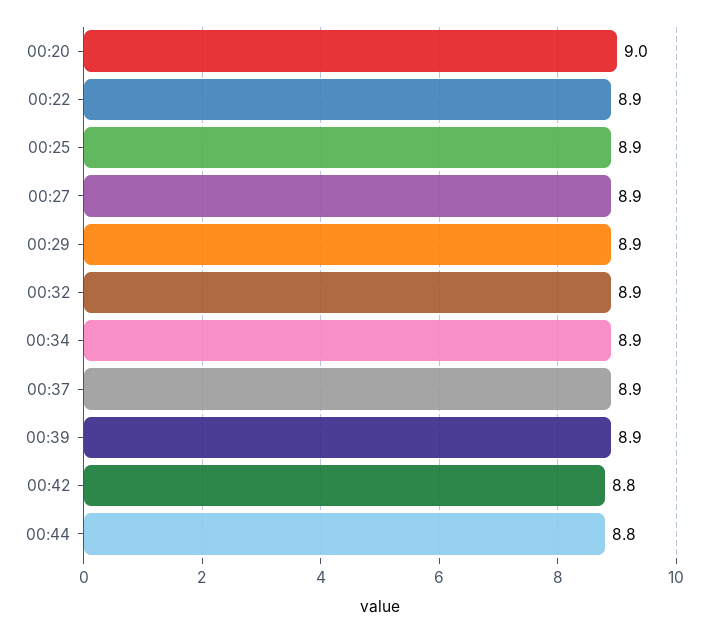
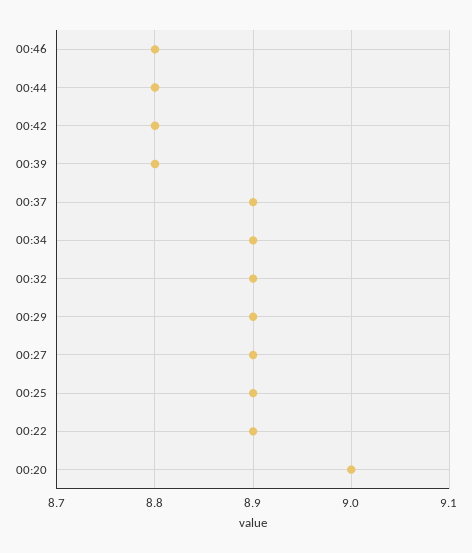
00:39: 8.9 -> 8.8
00:46: none -> 8.8

